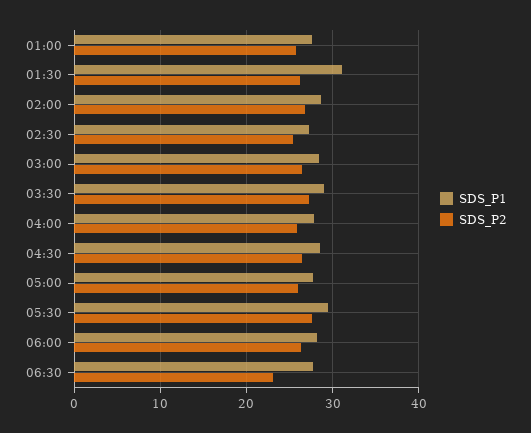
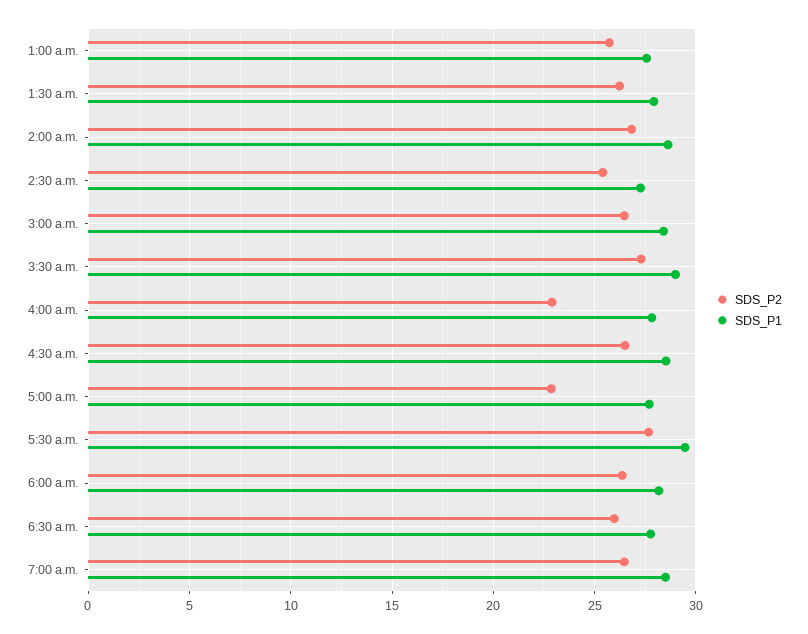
SDS_P1, 01:30: 31 -> 28
SDS_P2, 04:00: 26 -> 23
SDS_P2, 05:00: 26 -> 23
SDS_P2, 06:30: 23 -> 26
SDS_P2, 7:00 a.m.: none -> 26.5
SDS_P1, 7:00 a.m.: none -> 28.5

